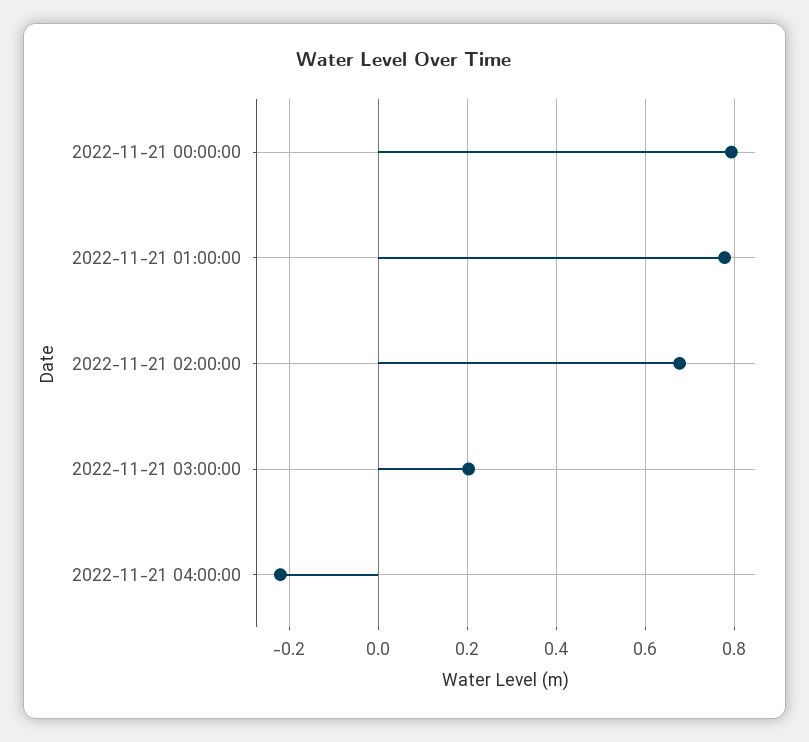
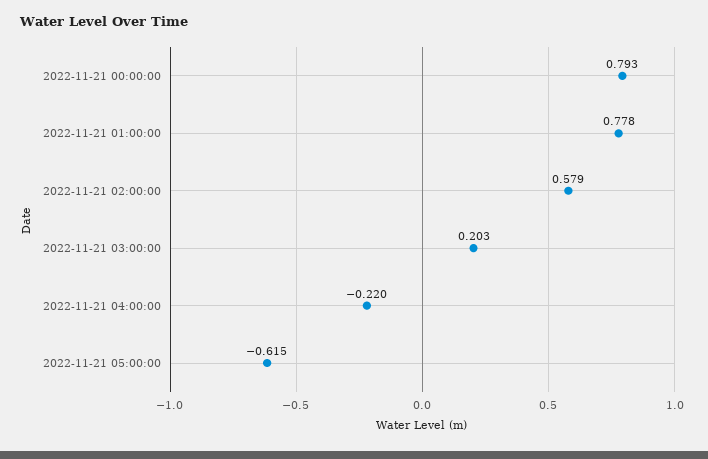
2022-11-21 02:00:00: 0.68 -> 0.579
2022-11-21 05:00:00: none -> -0.615

